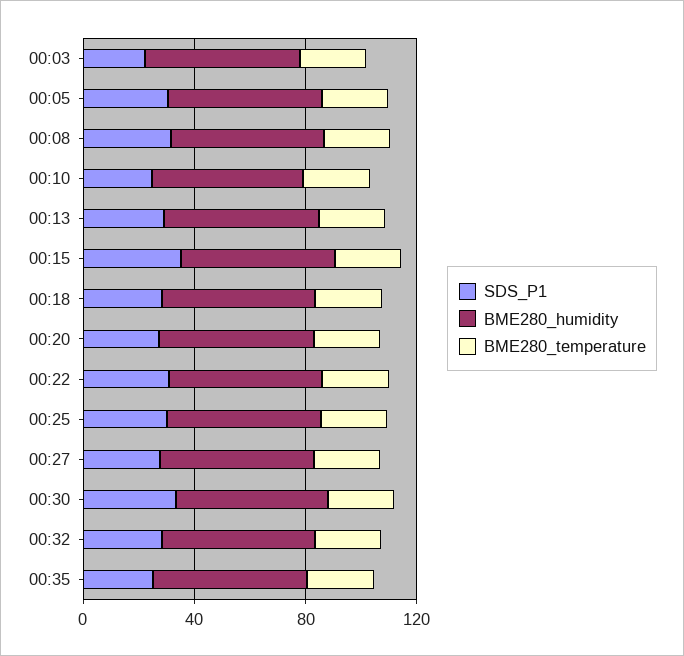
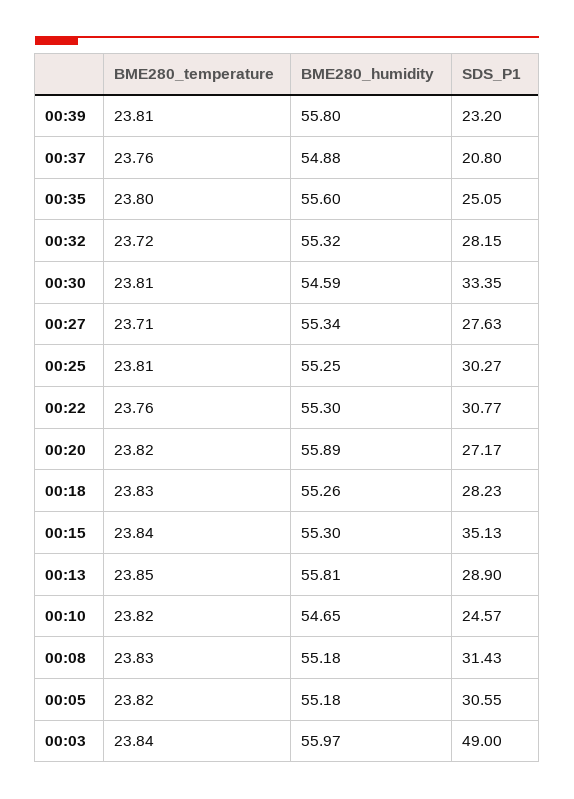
SDS_P1, 00:03: 20 -> 49
BME280_temperature, 00:39: none -> 23.81
BME280_humidity, 00:39: none -> 55.8
SDS_P1, 00:39: none -> 23.2
BME280_temperature, 00:37: none -> 23.76
BME280_humidity, 00:37: none -> 54.88
SDS_P1, 00:37: none -> 20.8

